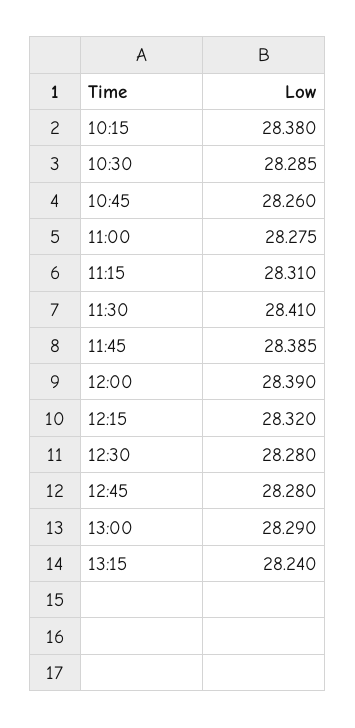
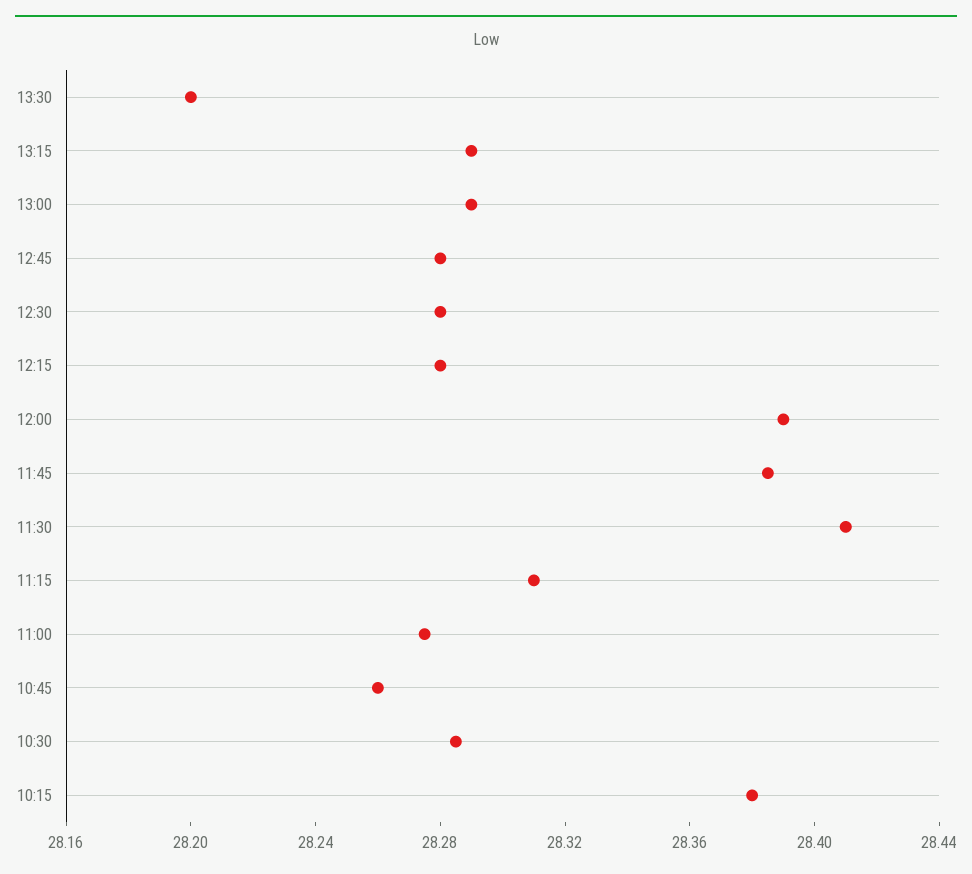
12:15: 28.32 -> 28.28
13:15: 28.24 -> 28.29
13:30: none -> 28.2

